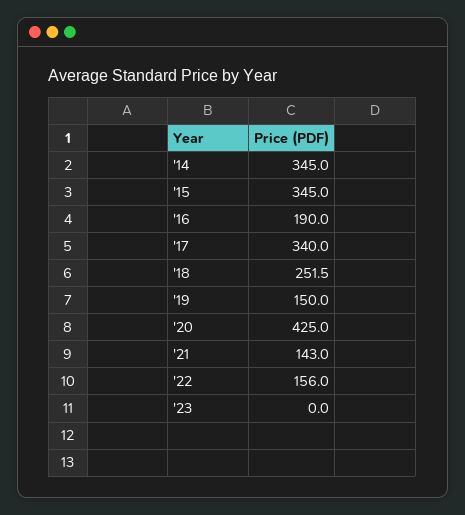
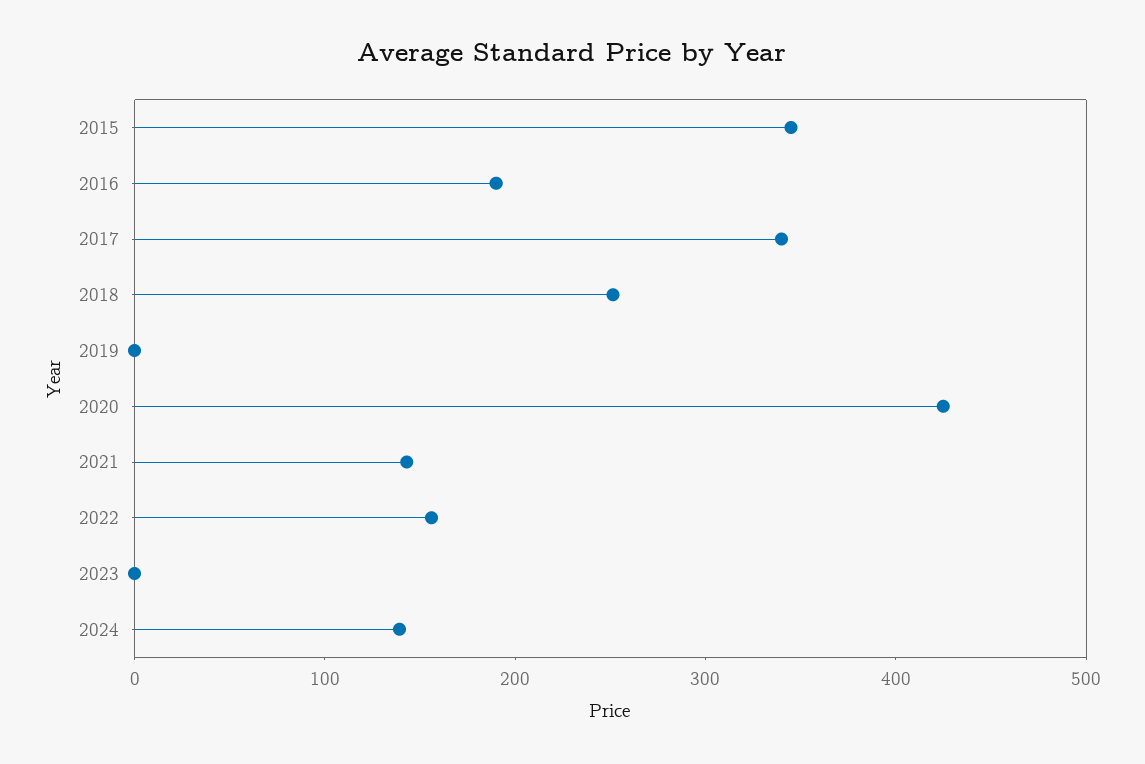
'14: 345 -> none
'19: 150 -> 0
2024: none -> 140

